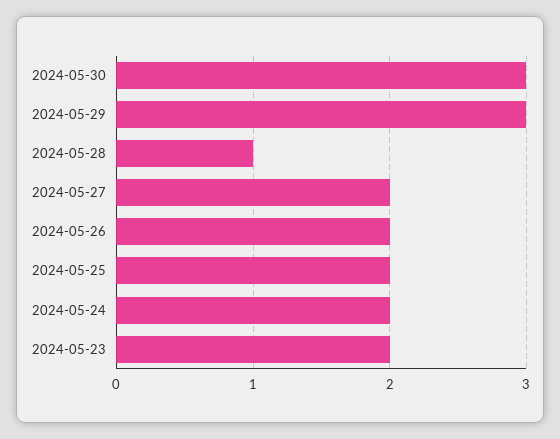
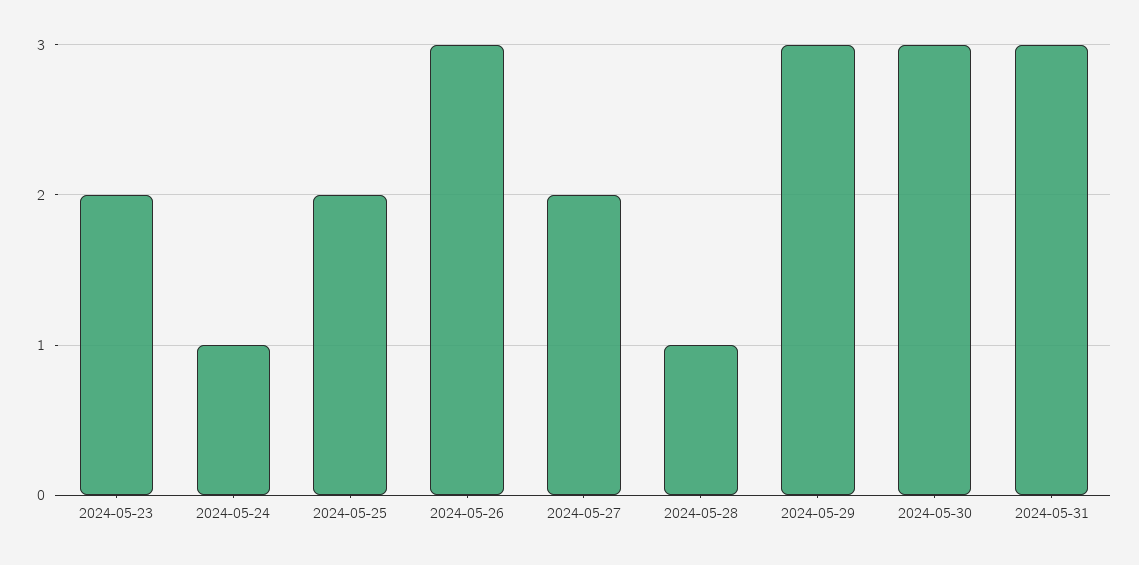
2024-05-26: 2 -> 3
2024-05-24: 2 -> 1
2024-05-31: none -> 3

